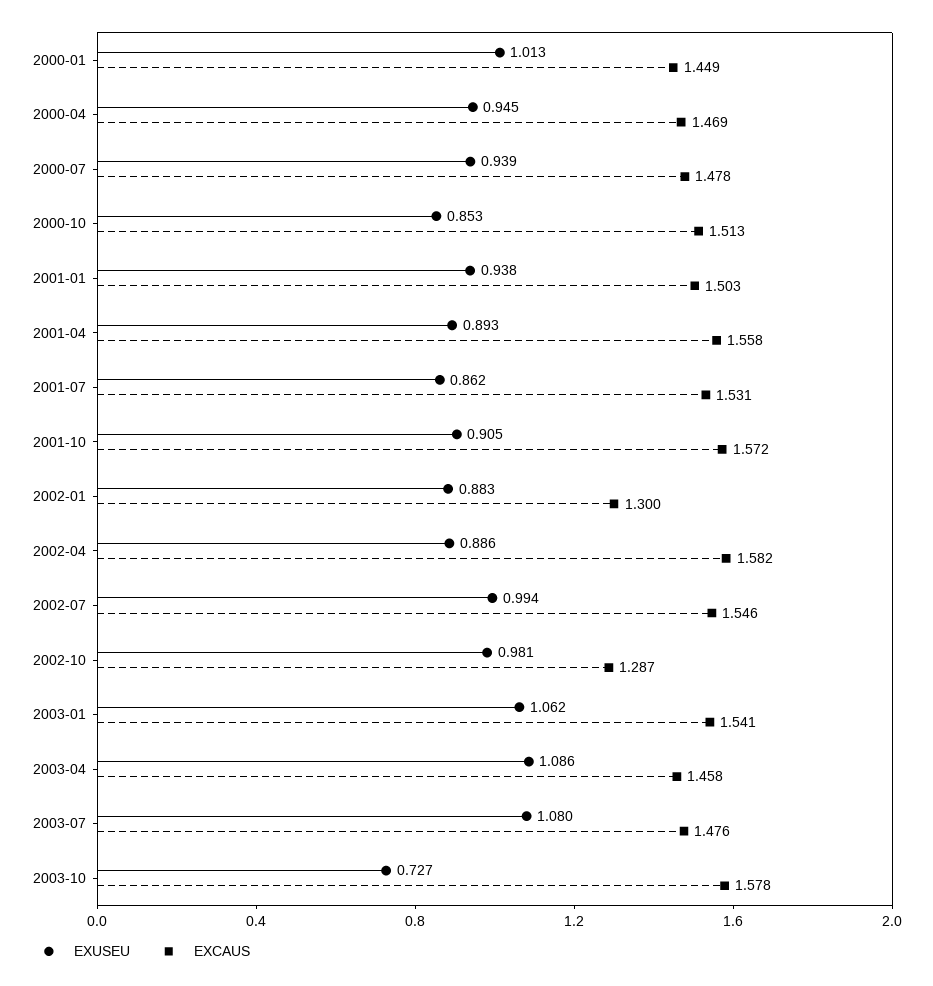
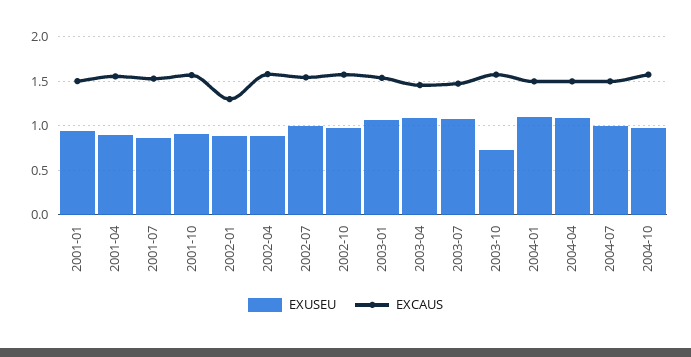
EXUSEU, 2000-01: 1.013 -> none
EXCAUS, 2000-01: 1.449 -> none
EXUSEU, 2000-04: 0.945 -> none
EXCAUS, 2000-04: 1.469 -> none
EXUSEU, 2000-07: 0.939 -> none
EXCAUS, 2000-07: 1.478 -> none
EXUSEU, 2000-10: 0.853 -> none
EXCAUS, 2000-10: 1.513 -> none
EXCAUS, 2002-10: 1.287 -> 1.6
EXUSEU, 2004-01: none -> 1.1
EXCAUS, 2004-01: none -> 1.5
EXUSEU, 2004-04: none -> 1.1
EXCAUS, 2004-04: none -> 1.5
EXUSEU, 2004-07: none -> 1
EXCAUS, 2004-07: none -> 1.5
EXUSEU, 2004-10: none -> 1
EXCAUS, 2004-10: none -> 1.6

